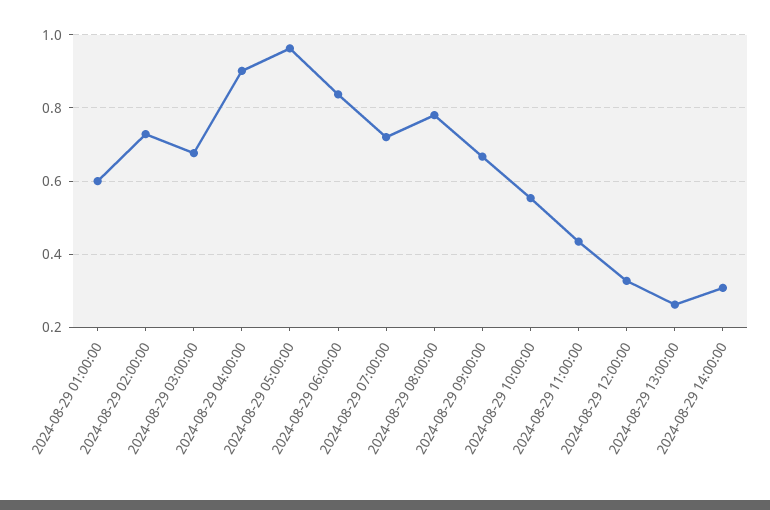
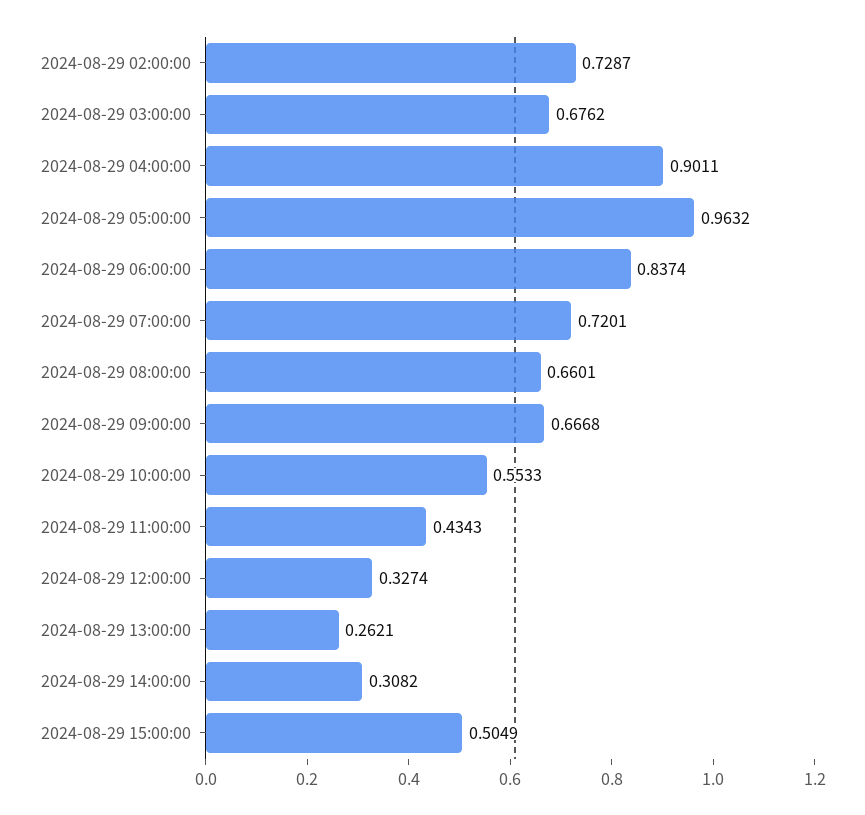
2024-08-29 01:00:00: 0.6 -> none
2024-08-29 08:00:00: 0.78 -> 0.6601
2024-08-29 15:00:00: none -> 0.5049

